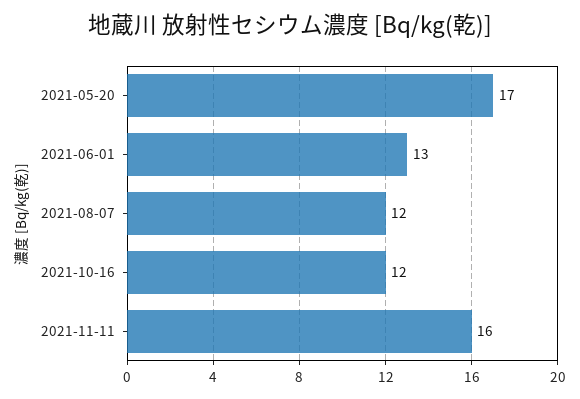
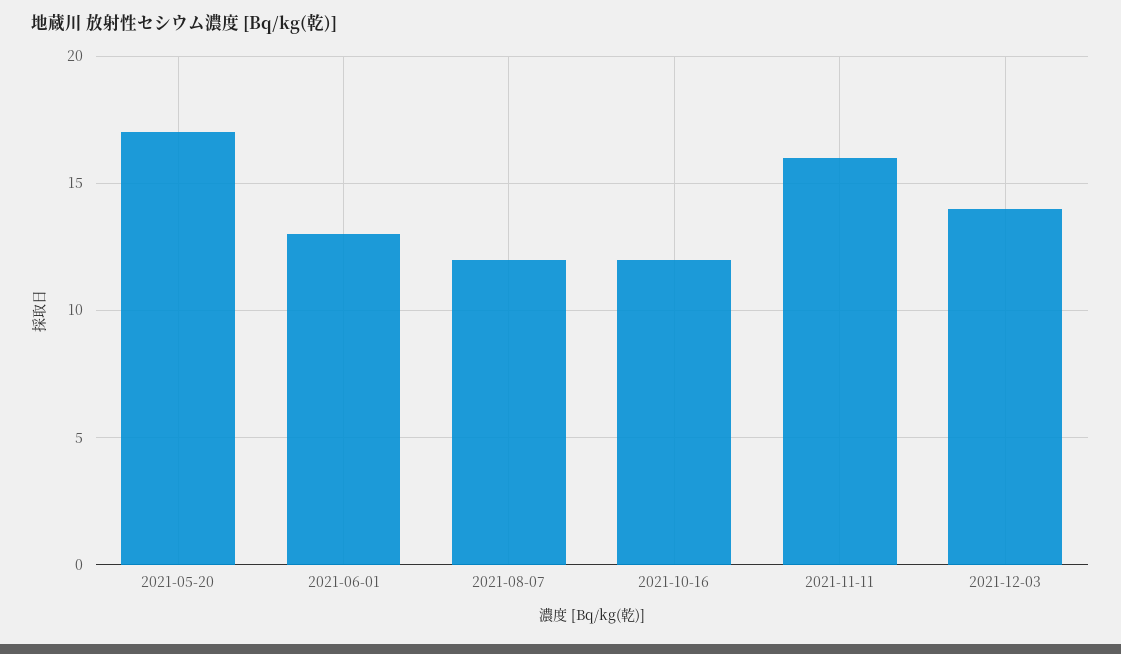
2021-12-03: none -> 14

